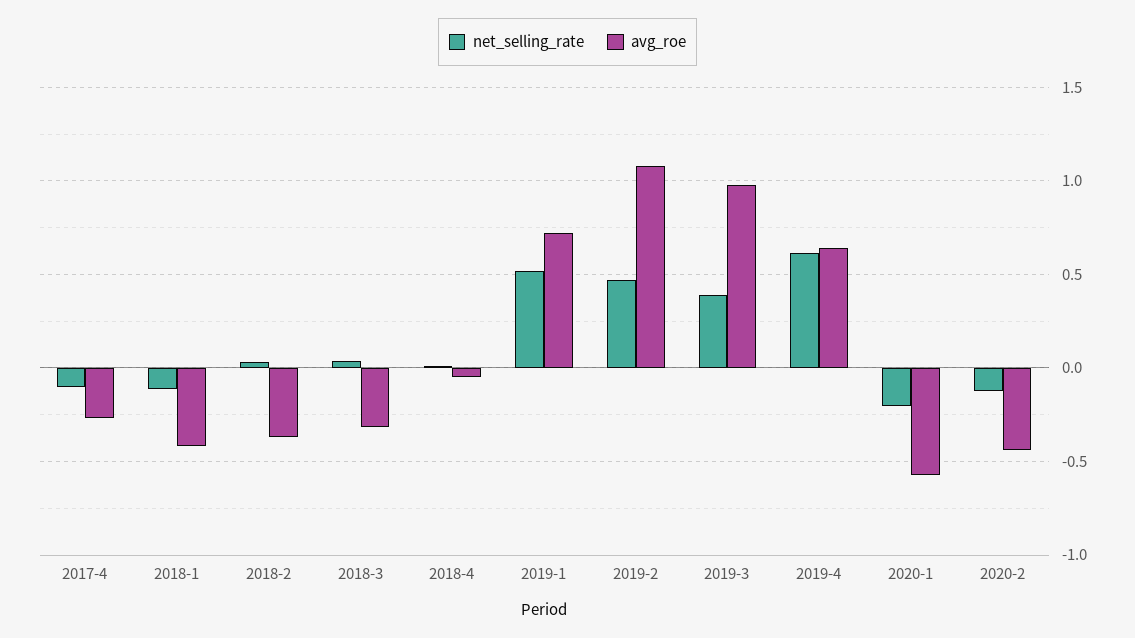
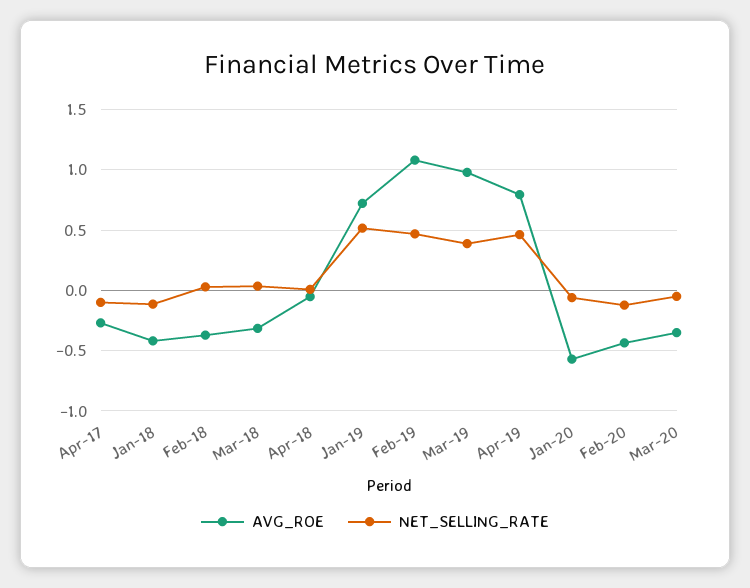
net_selling_rate, 2019-4: 0.6 -> 0.45
avg_roe, 2019-4: 0.65 -> 0.8
net_selling_rate, 2020-1: -0.2 -> -0.05
avg_roe, Mar-20: none -> -0.35
net_selling_rate, Mar-20: none -> -0.05

